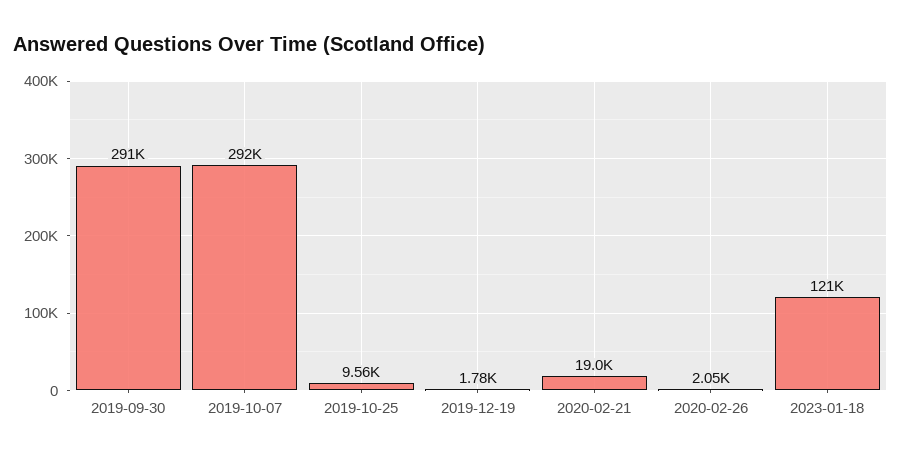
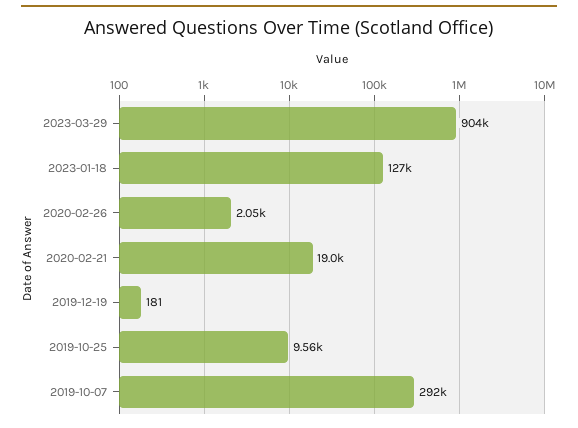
2019-09-30: 291000 -> none
2019-12-19: 1780 -> 181
2023-01-18: 121000 -> 127000
2023-03-29: none -> 904000

